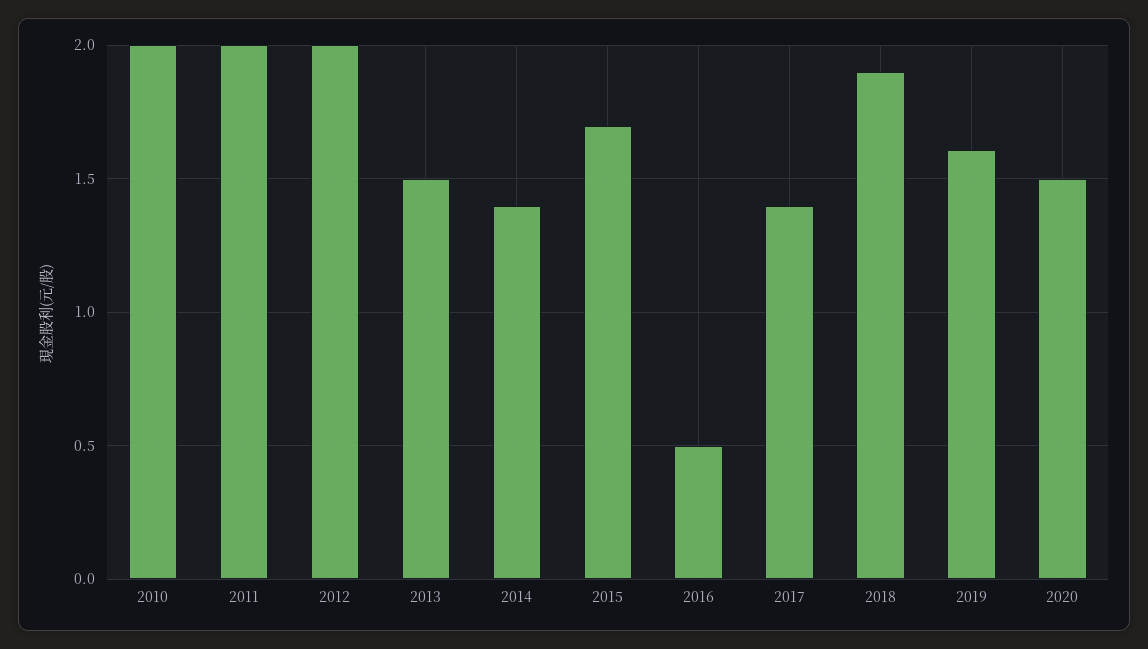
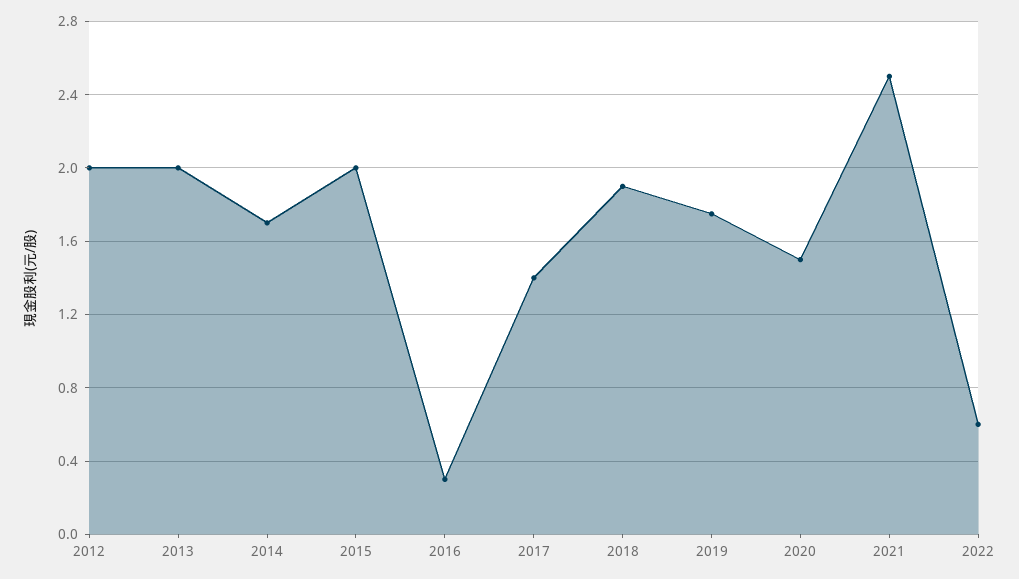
2010: 2 -> none
2011: 2 -> none
2013: 1.5 -> 2
2014: 1.4 -> 1.7
2015: 1.7 -> 2
2016: 0.5 -> 0.3
2019: 1.6 -> 1.75
2021: none -> 2.5
2022: none -> 0.6

